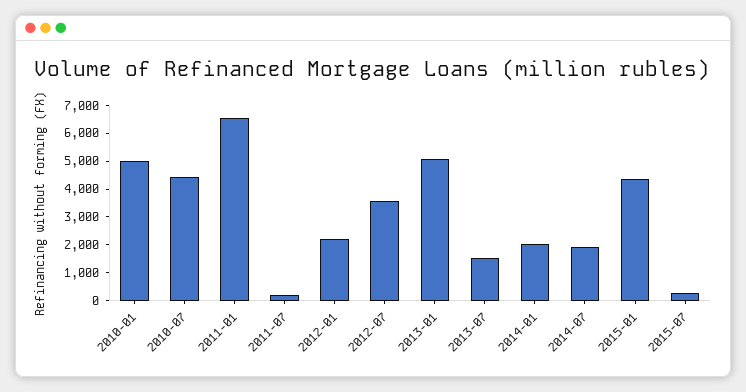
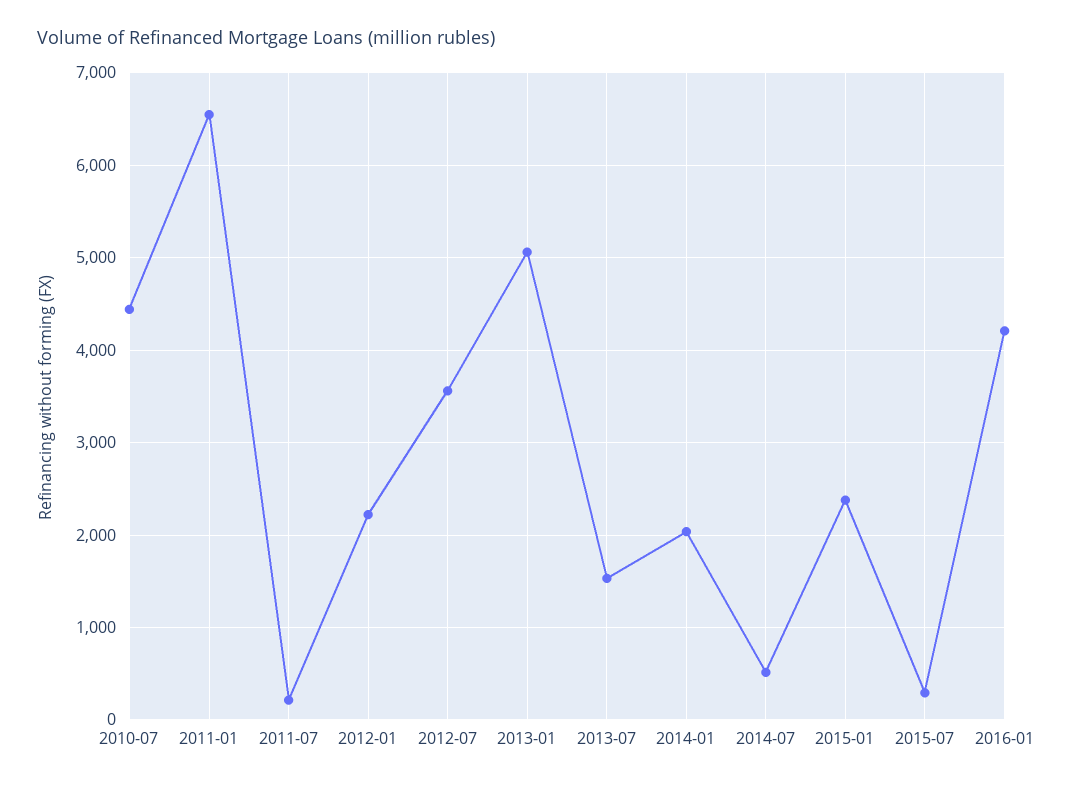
2010-01: 5000 -> none
2014-07: 2000 -> 500
2015-01: 4500 -> 2400
2016-01: none -> 4200

